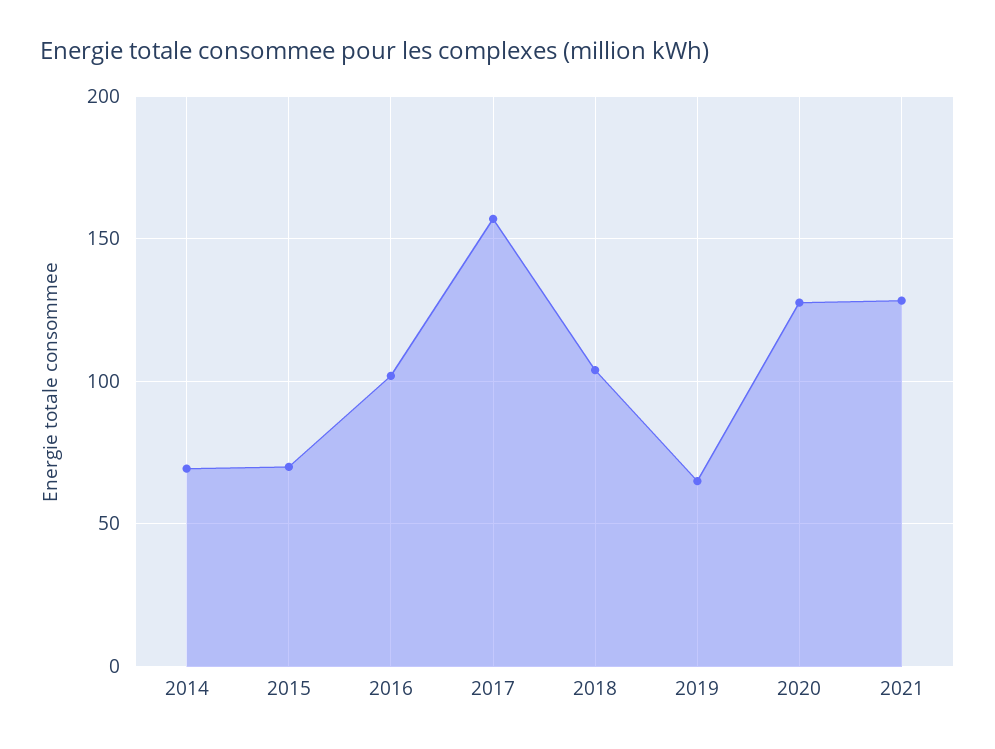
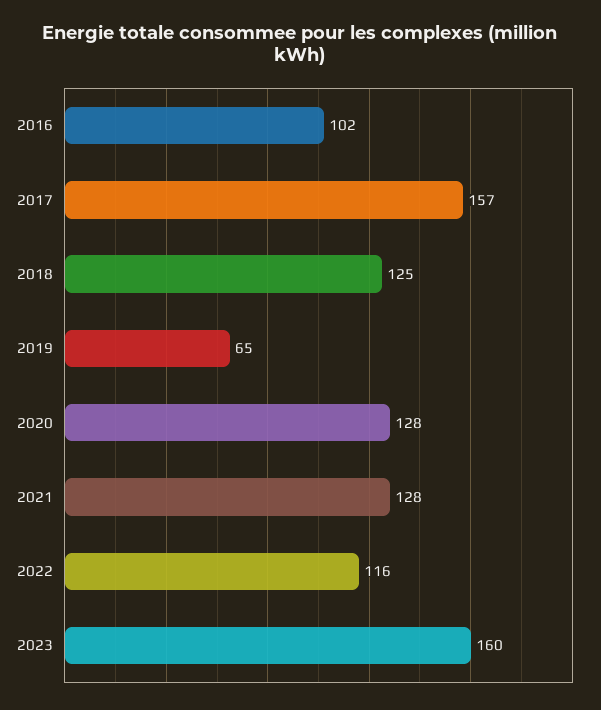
2014: 70 -> none
2015: 70 -> none
2018: 105 -> 125
2022: none -> 116
2023: none -> 160

